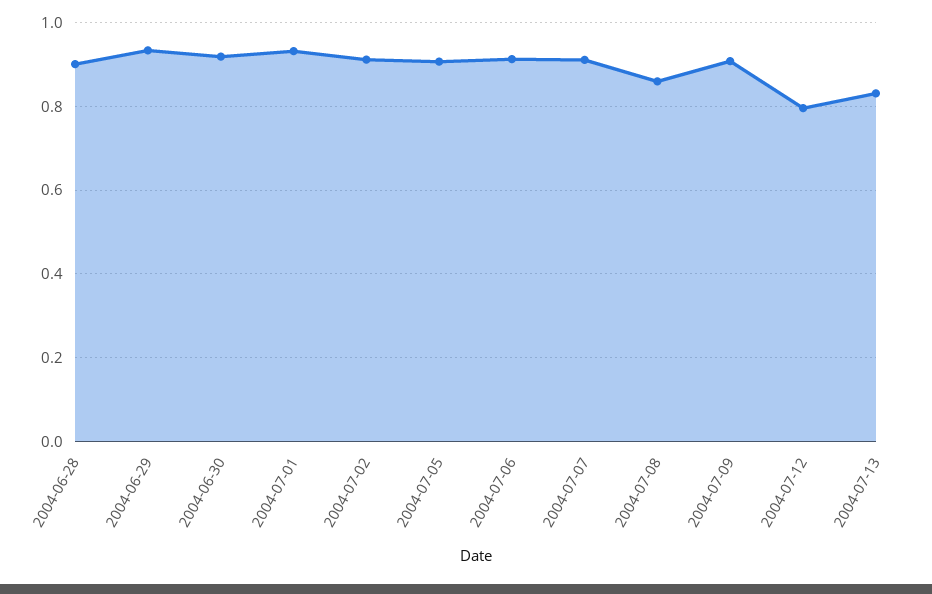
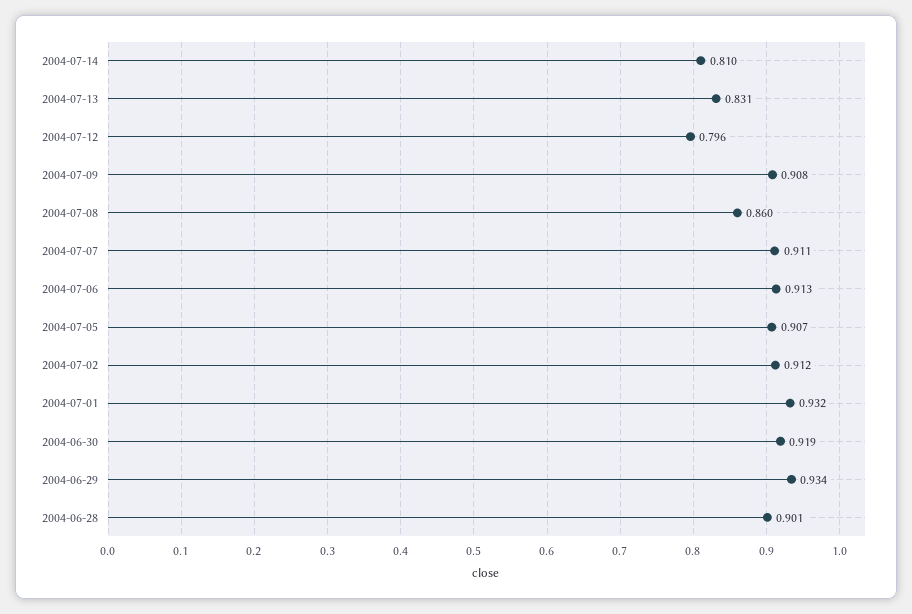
2004-07-14: none -> 0.81

